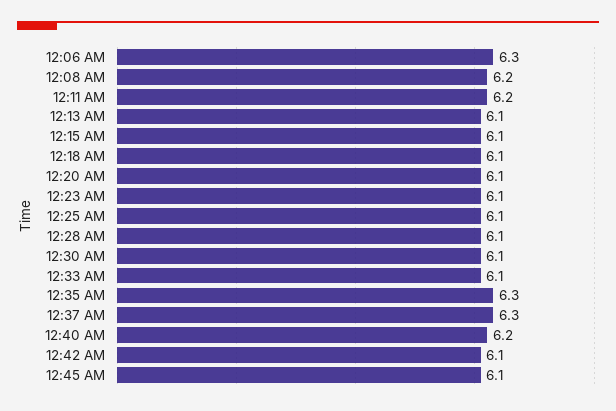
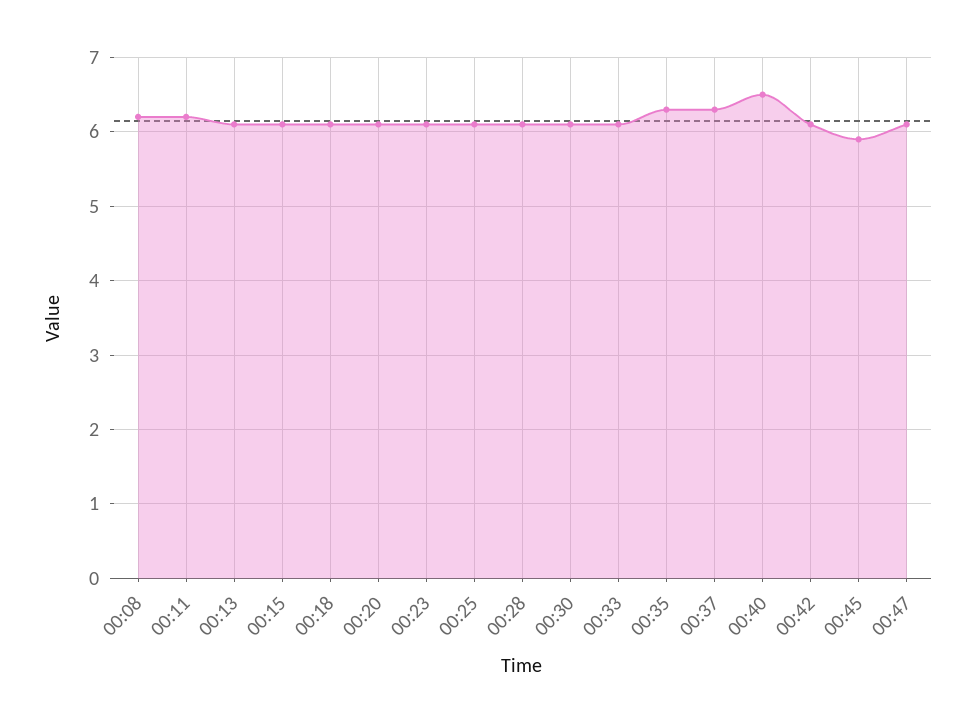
12:06 AM: 6.3 -> none
12:40 AM: 6.2 -> 6.5
12:45 AM: 6.1 -> 5.9
00:47: none -> 6.1

